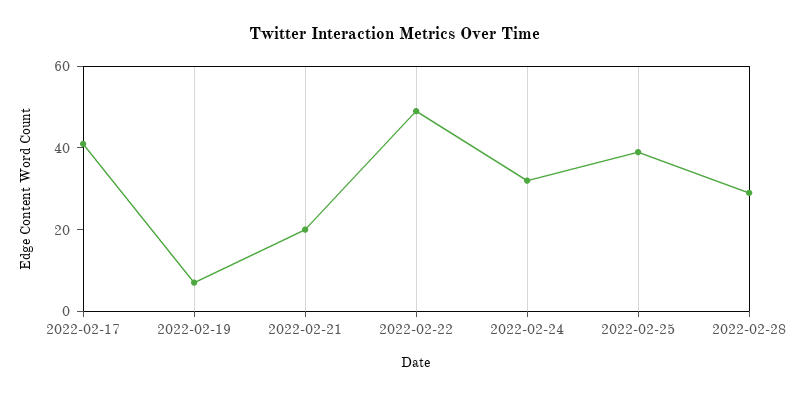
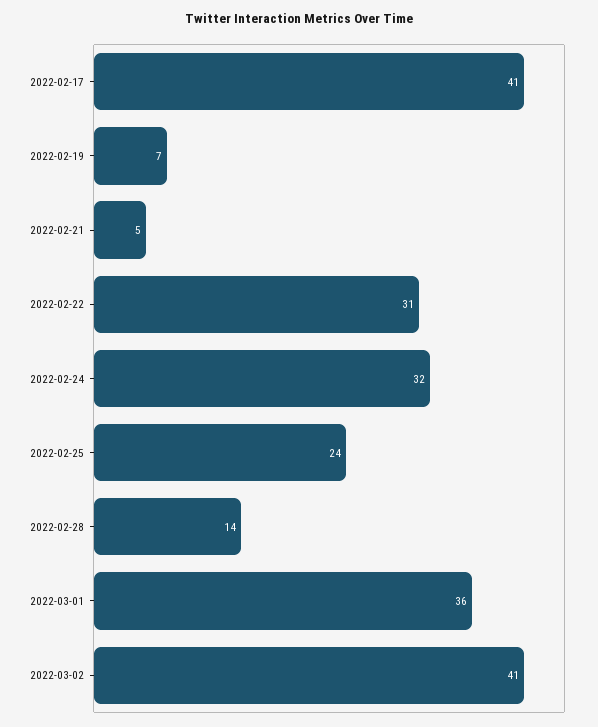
2022-02-21: 20 -> 5
2022-02-22: 50 -> 31
2022-02-25: 40 -> 24
2022-02-28: 30 -> 14
2022-03-01: none -> 36
2022-03-02: none -> 41

